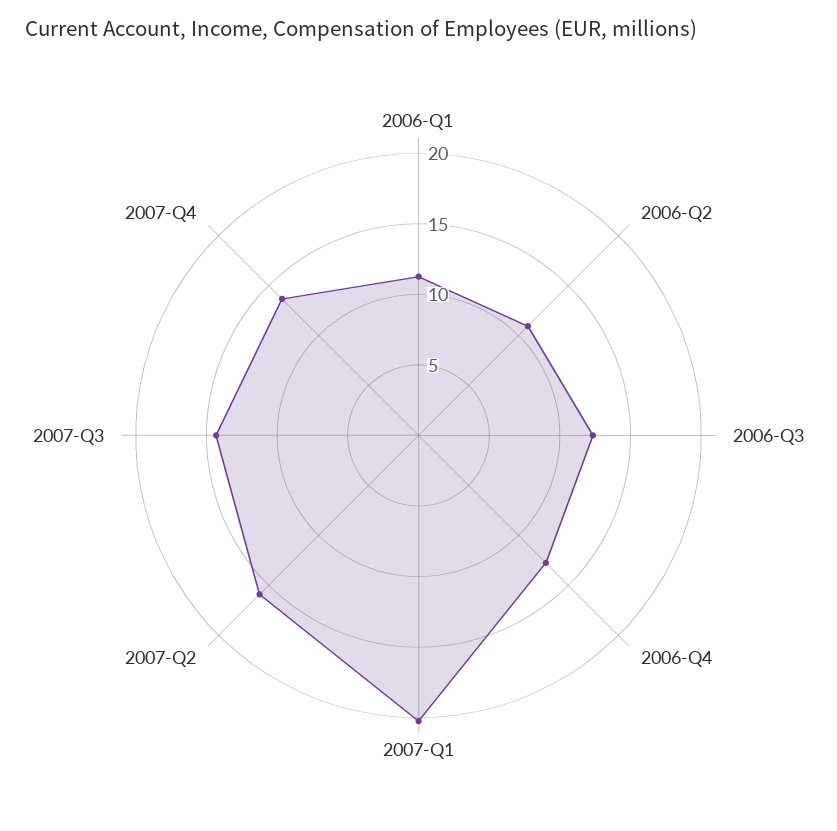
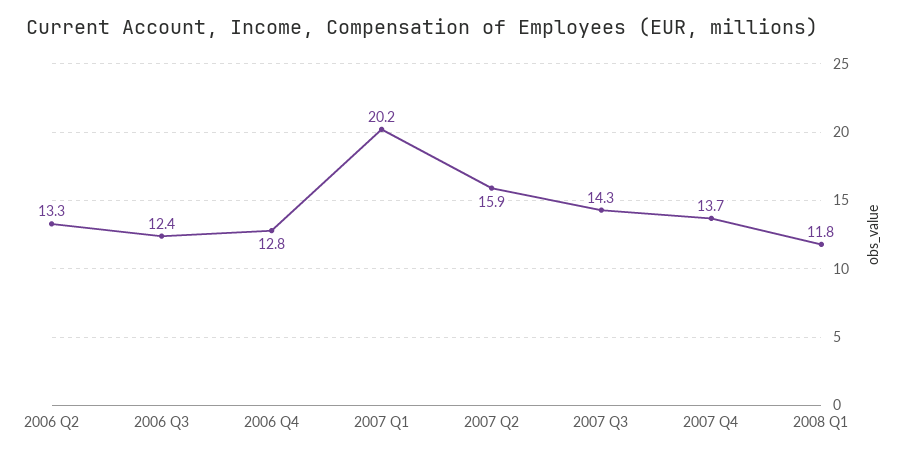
2006-Q1: 11 -> none
2006-Q2: 11 -> 13.3
2008 Q1: none -> 11.8

